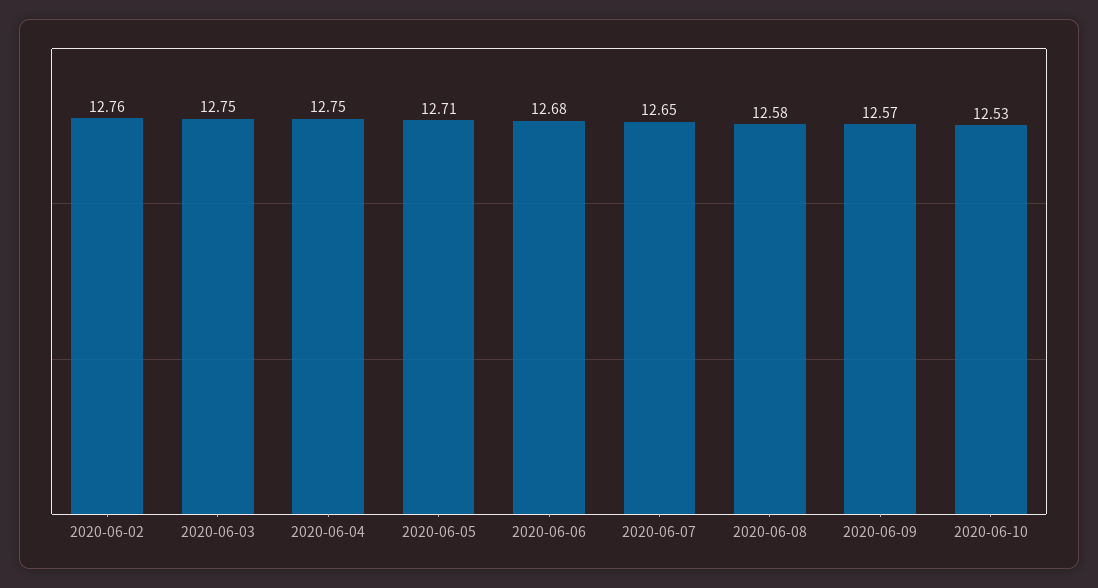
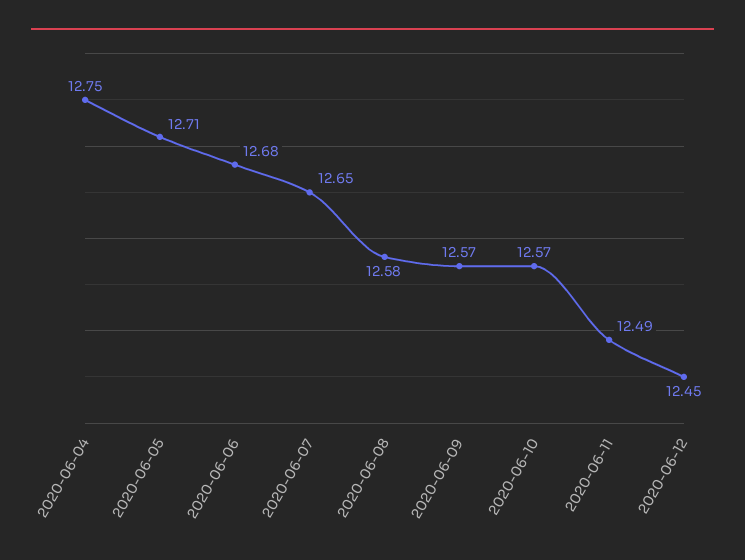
2020-06-02: 12.76 -> none
2020-06-03: 12.75 -> none
2020-06-10: 12.53 -> 12.57
2020-06-11: none -> 12.49
2020-06-12: none -> 12.45

